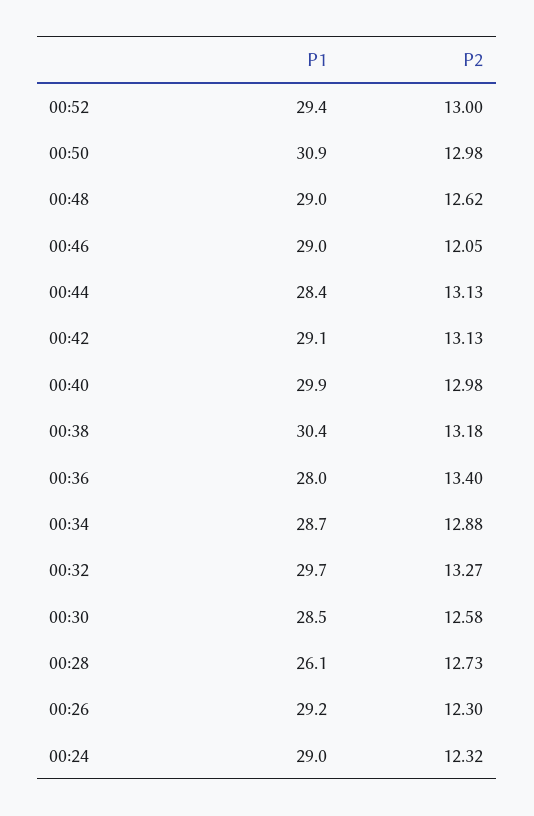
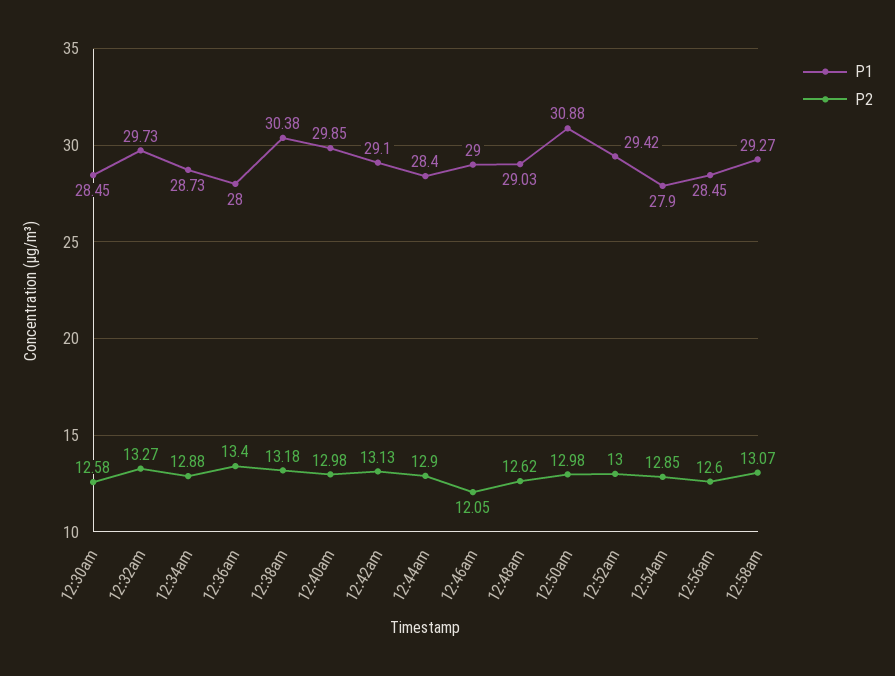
P2, 00:44: 13.13 -> 12.9
P1, 00:28: 26.1 -> none
P2, 00:28: 12.73 -> none
P1, 00:26: 29.2 -> none
P2, 00:26: 12.3 -> none
P1, 00:24: 29 -> none
P2, 00:24: 12.32 -> none
P1, 12:54am: none -> 27.9
P2, 12:54am: none -> 12.85
P1, 12:56am: none -> 28.45
P2, 12:56am: none -> 12.6
P1, 12:58am: none -> 29.27
P2, 12:58am: none -> 13.07

